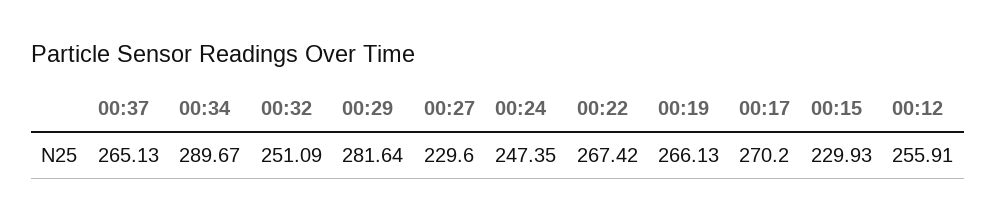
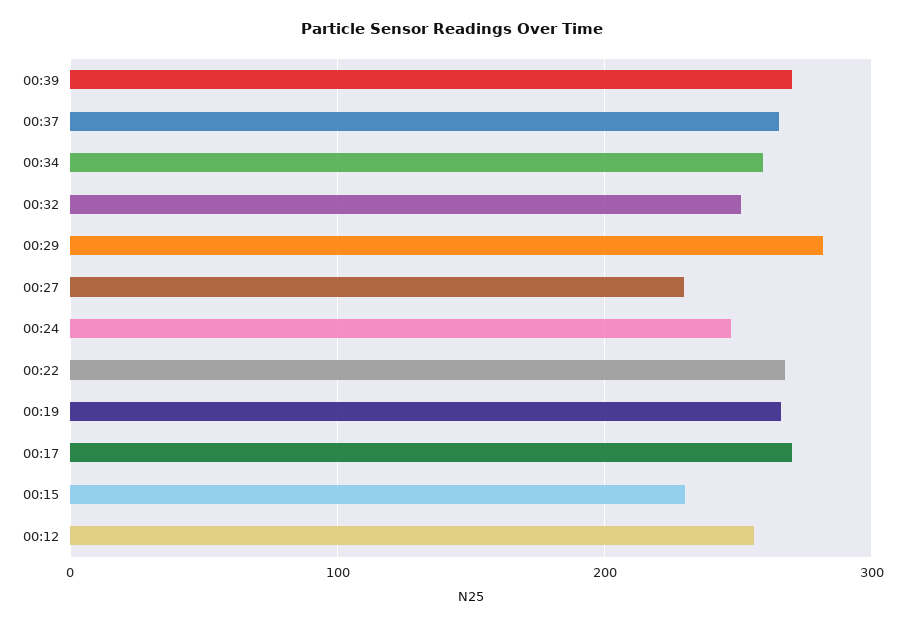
00:34: 289.67 -> 260
00:39: none -> 270

